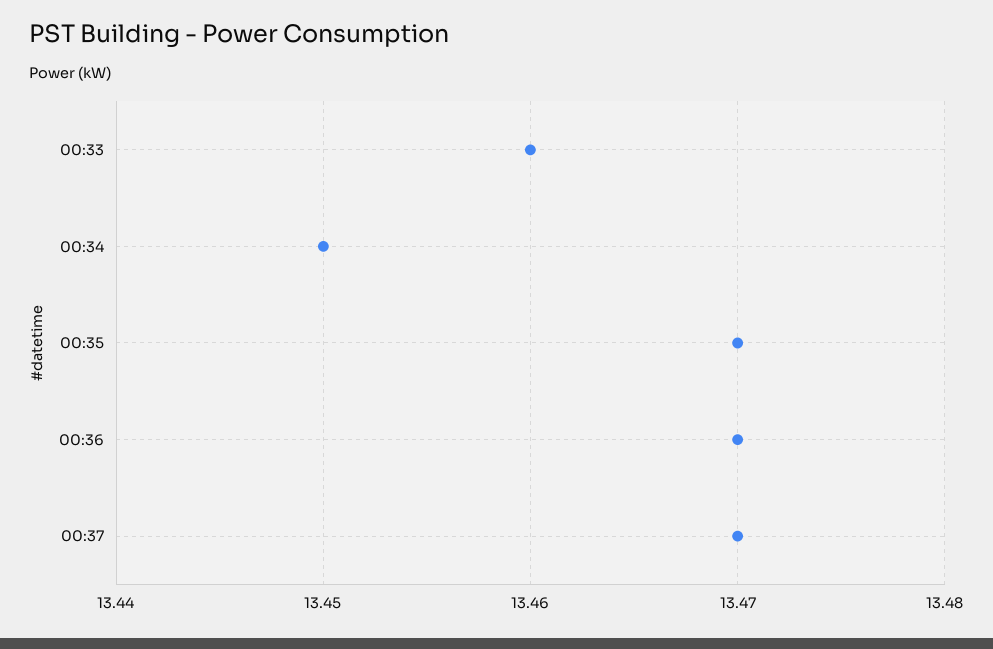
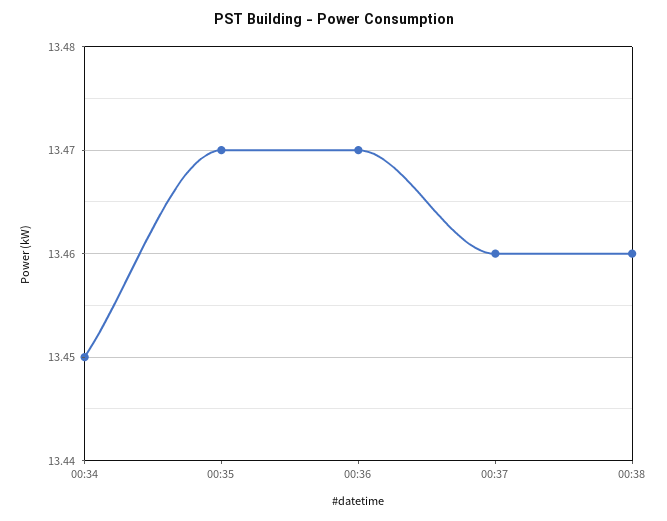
00:33: 13.46 -> none
00:37: 13.47 -> 13.46
00:38: none -> 13.46

